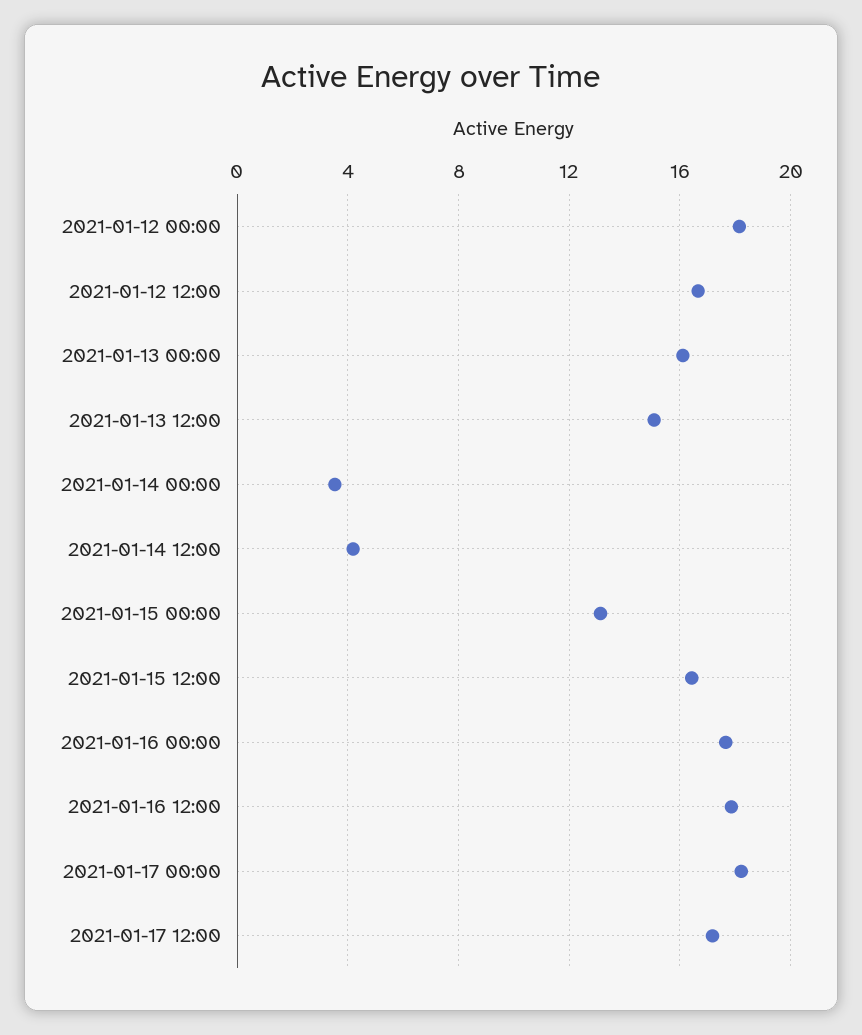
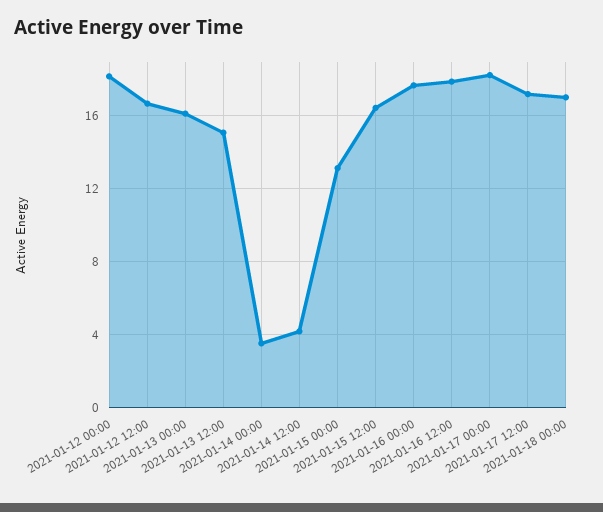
2021-01-18 00:00: none -> 17

